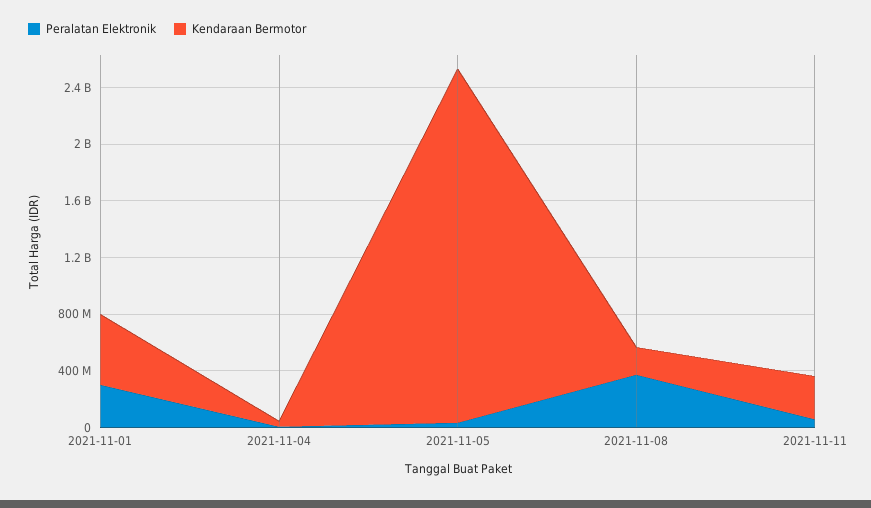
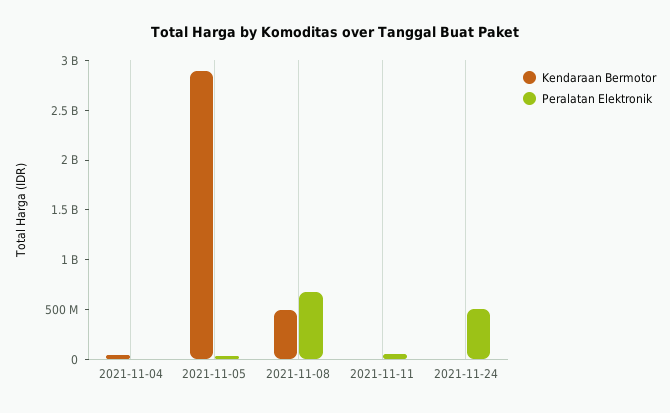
Peralatan Elektronik, 2021-11-01: 300000000 -> none
Kendaraan Bermotor, 2021-11-01: 500000000 -> none
Kendaraan Bermotor, 2021-11-05: 2500000000 -> 2900000000
Peralatan Elektronik, 2021-11-08: 400000000 -> 700000000
Kendaraan Bermotor, 2021-11-08: 200000000 -> 500000000
Kendaraan Bermotor, 2021-11-11: 300000000 -> 0
Kendaraan Bermotor, 2021-11-24: none -> 0
Peralatan Elektronik, 2021-11-24: none -> 500000000

